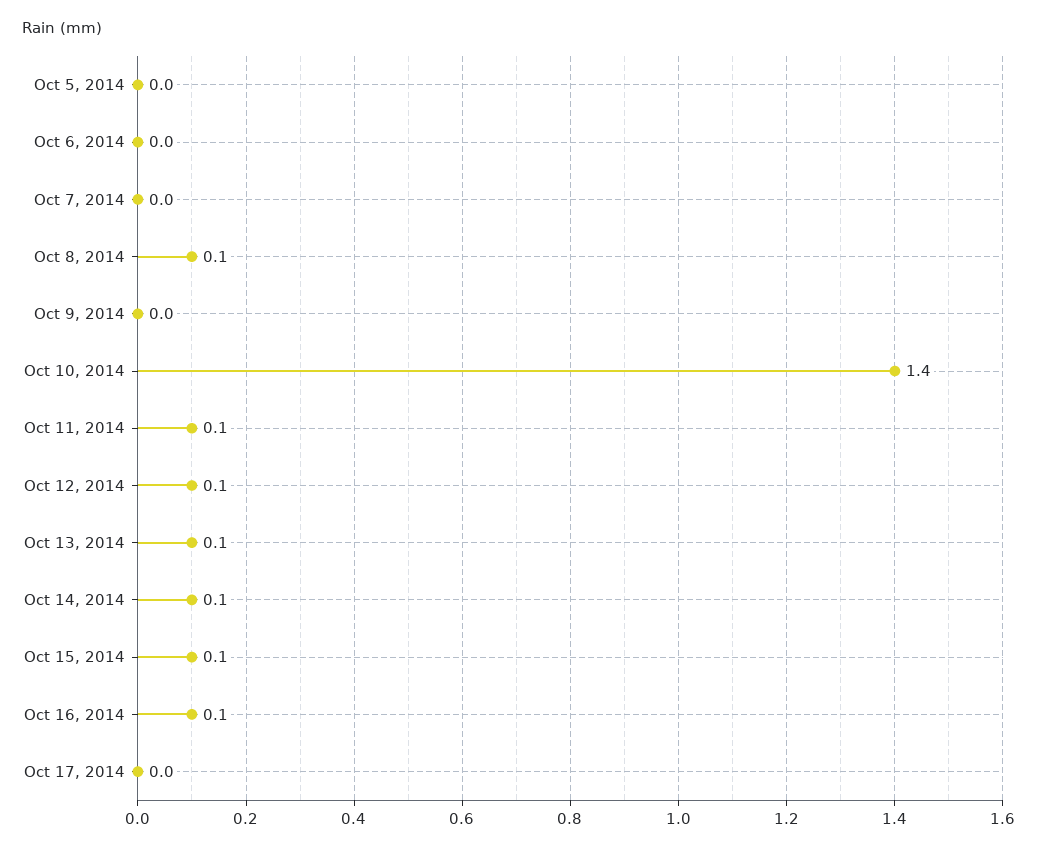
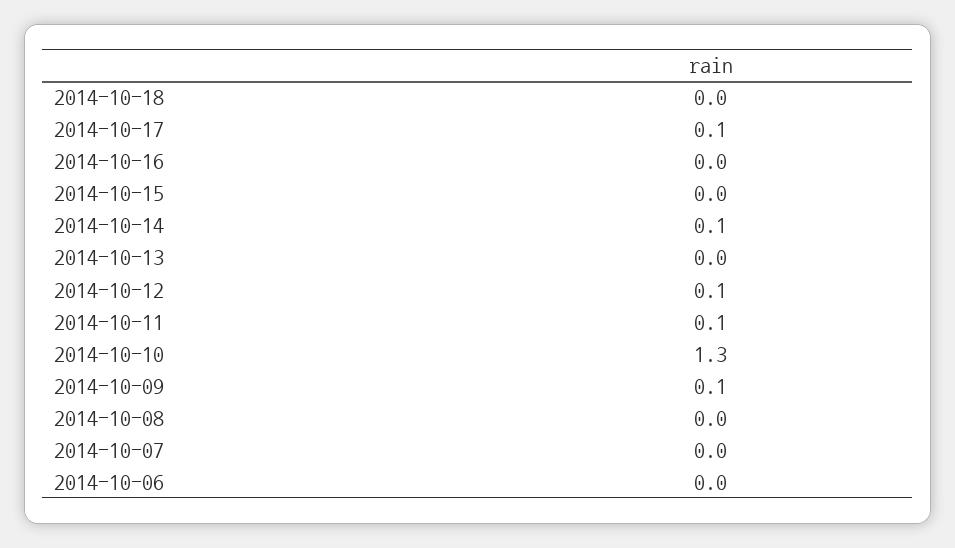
Oct 5, 2014: 0 -> none
Oct 8, 2014: 0.1 -> 0
Oct 9, 2014: 0 -> 0.1
Oct 10, 2014: 1.4 -> 1.3
Oct 13, 2014: 0.1 -> 0
Oct 15, 2014: 0.1 -> 0
Oct 16, 2014: 0.1 -> 0
Oct 17, 2014: 0 -> 0.1
2014-10-18: none -> 0

